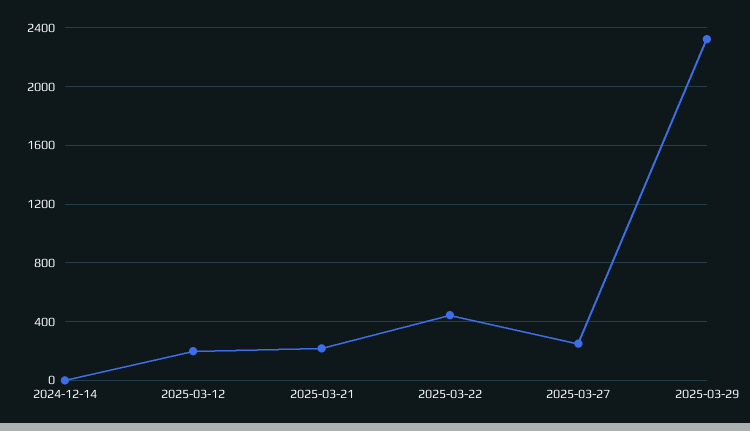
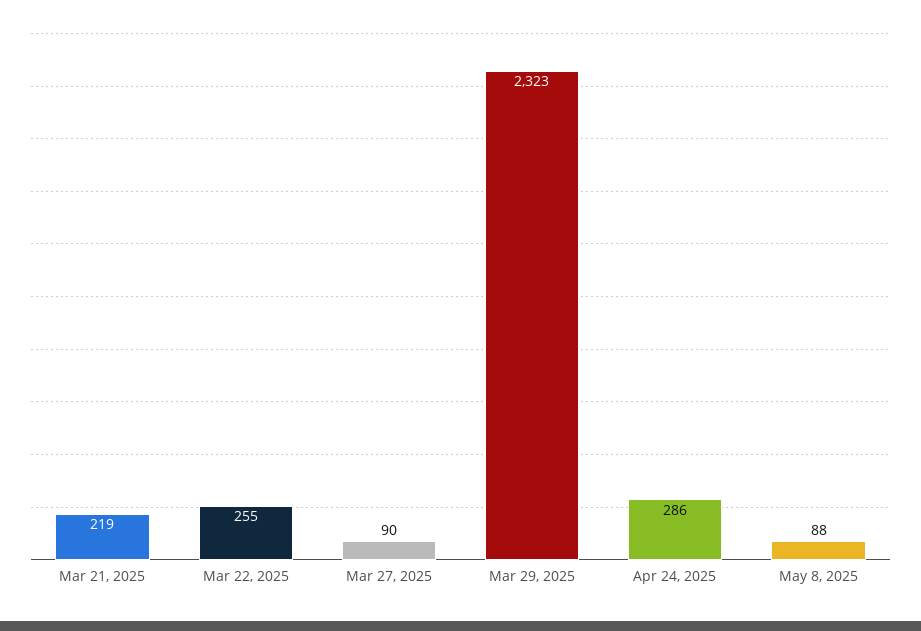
2024-12-14: 0 -> none
2025-03-12: 200 -> none
2025-03-22: 450 -> 255
2025-03-27: 250 -> 90
Apr 24, 2025: none -> 286
May 8, 2025: none -> 88

